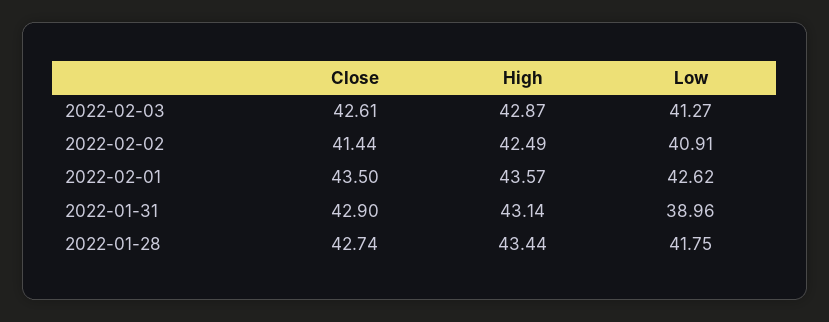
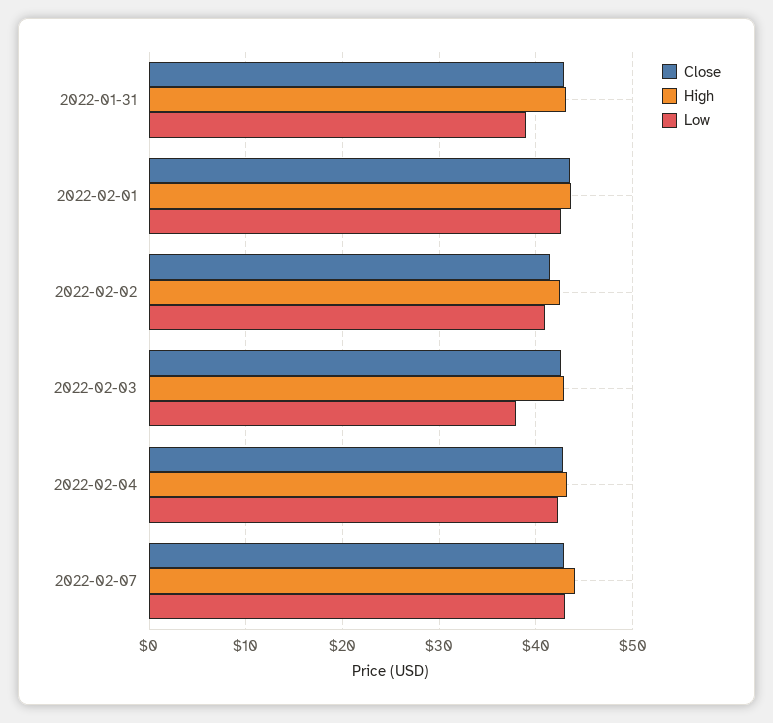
Low, 2022-02-03: 41.27 -> 38
Close, 2022-01-28: 42.74 -> none
High, 2022-01-28: 43.44 -> none
Low, 2022-01-28: 41.75 -> none
Close, 2022-02-04: none -> 43
High, 2022-02-04: none -> 43
Low, 2022-02-04: none -> 42
Close, 2022-02-07: none -> 43
High, 2022-02-07: none -> 44
Low, 2022-02-07: none -> 43

